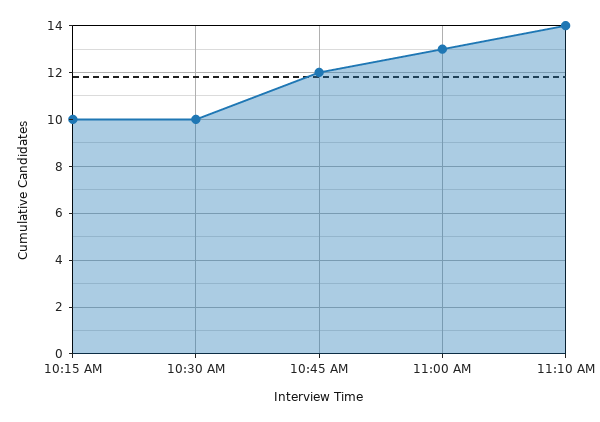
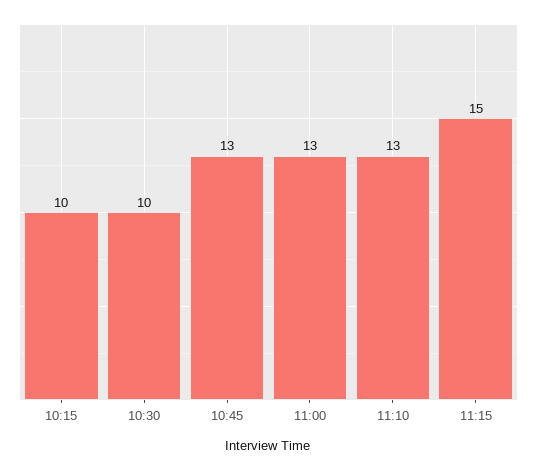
10:45 AM: 12 -> 13
11:10 AM: 14 -> 13
11:15: none -> 15

